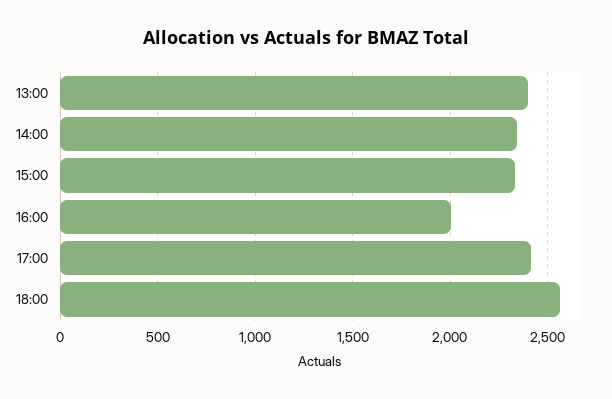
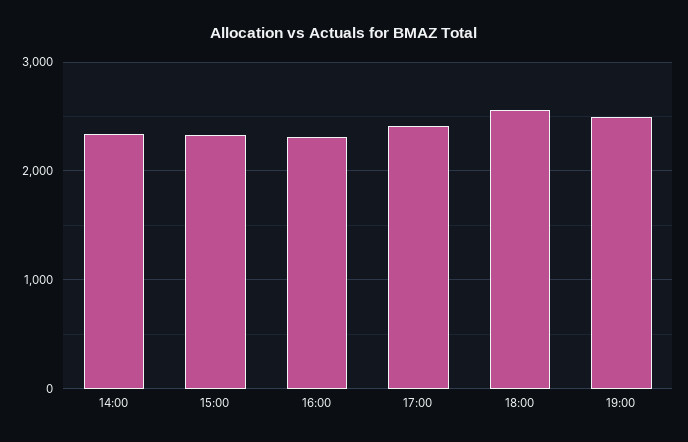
13:00: 2400 -> none
16:00: 2000 -> 2300
19:00: none -> 2500

